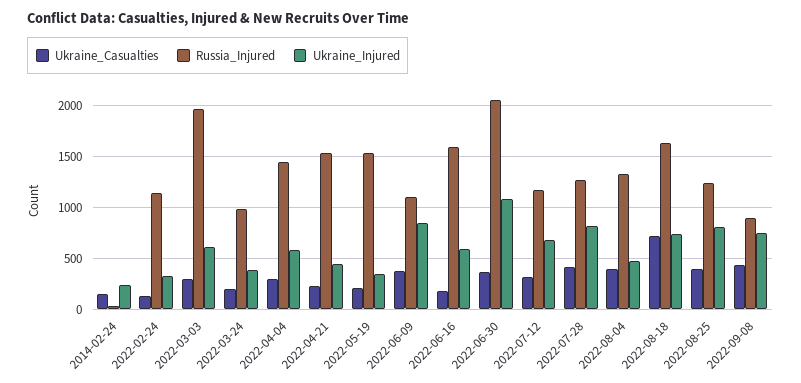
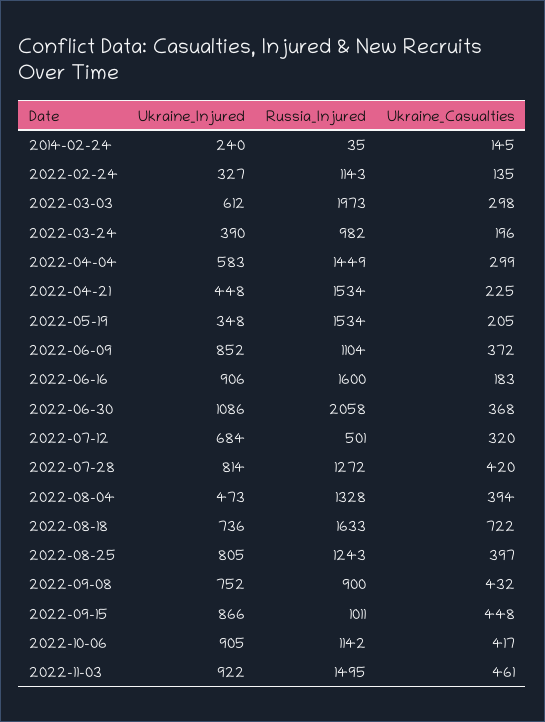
Ukraine_Injured, 2022-06-16: 600 -> 906
Russia_Injured, 2022-07-12: 1200 -> 501
Ukraine_Injured, 2022-09-15: none -> 866
Russia_Injured, 2022-09-15: none -> 1011
Ukraine_Casualties, 2022-09-15: none -> 448
Ukraine_Injured, 2022-10-06: none -> 905
Russia_Injured, 2022-10-06: none -> 1142
Ukraine_Casualties, 2022-10-06: none -> 417
Ukraine_Injured, 2022-11-03: none -> 922
Russia_Injured, 2022-11-03: none -> 1495
Ukraine_Casualties, 2022-11-03: none -> 461

